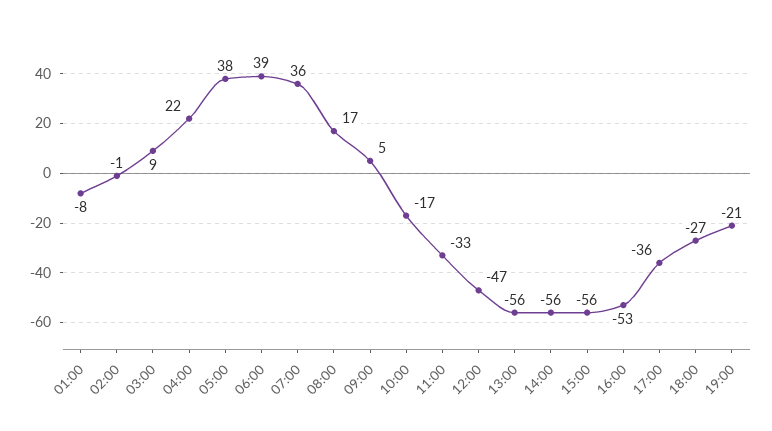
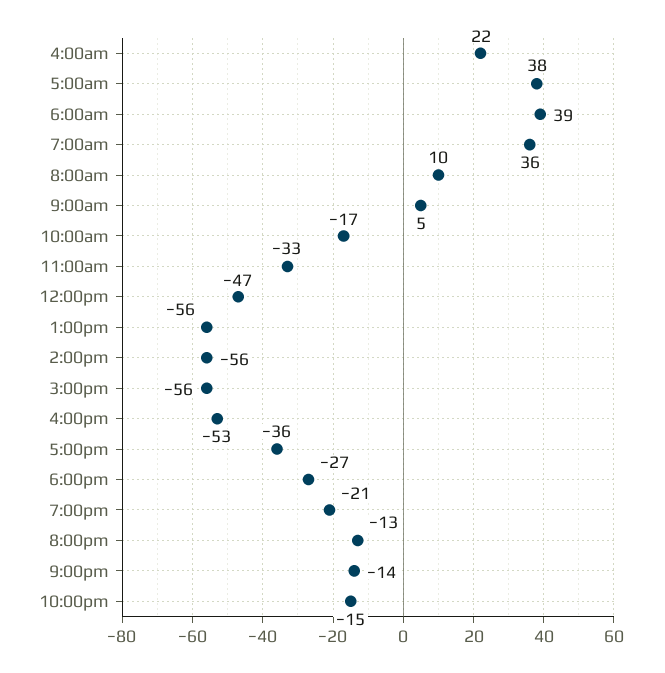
01:00: -8 -> none
02:00: -1 -> none
03:00: 9 -> none
08:00: 17 -> 10
8:00pm: none -> -13
9:00pm: none -> -14
10:00pm: none -> -15

